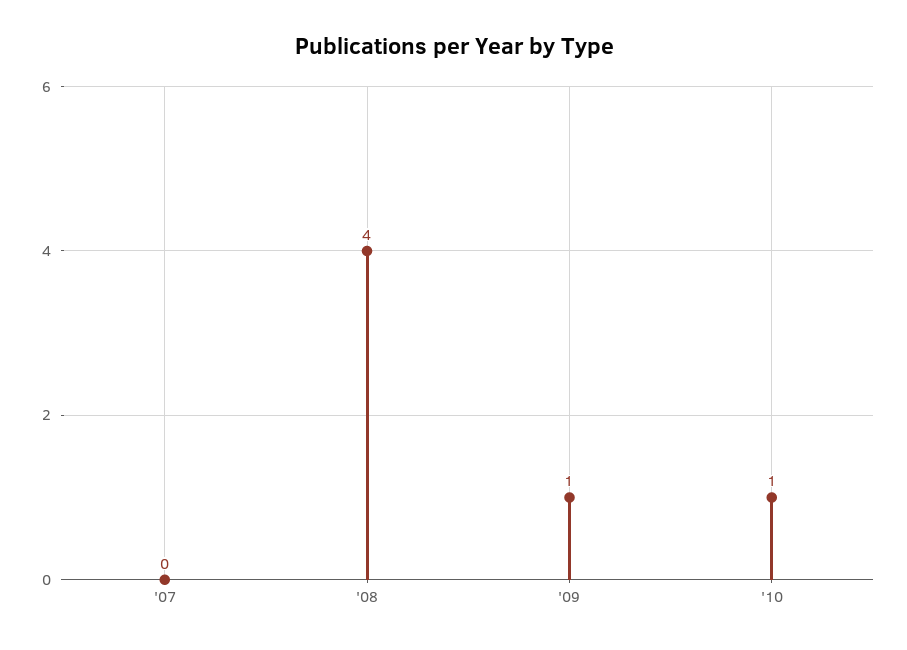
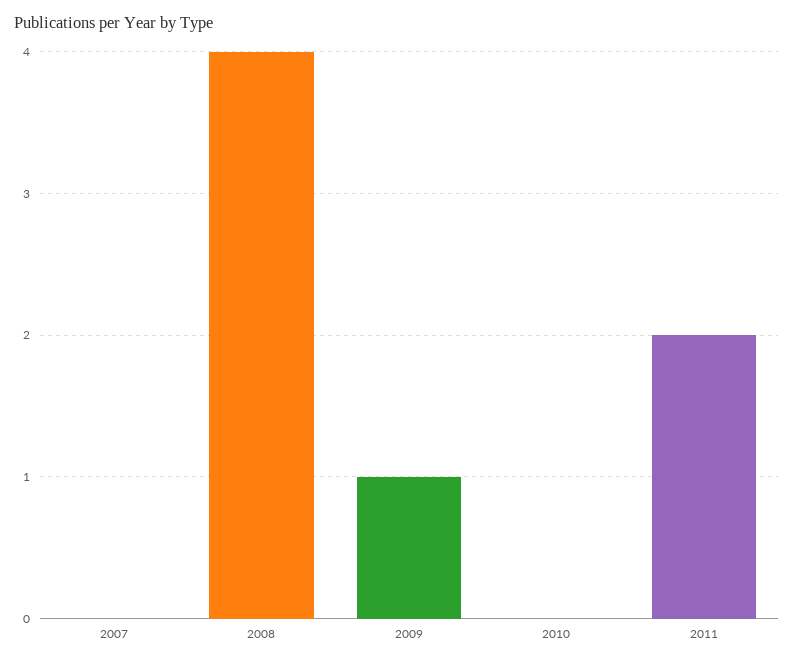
'10: 1 -> 0
2011: none -> 2

